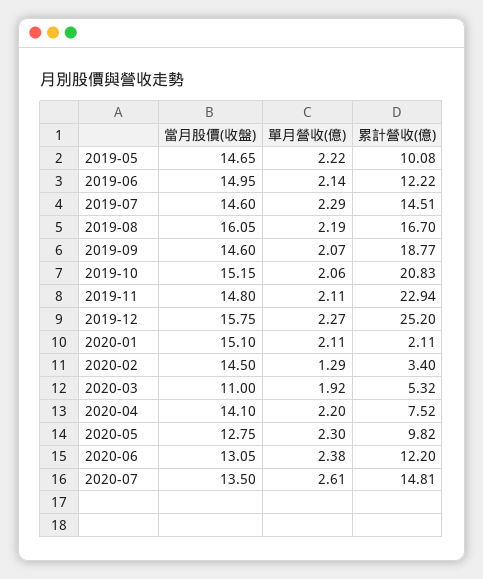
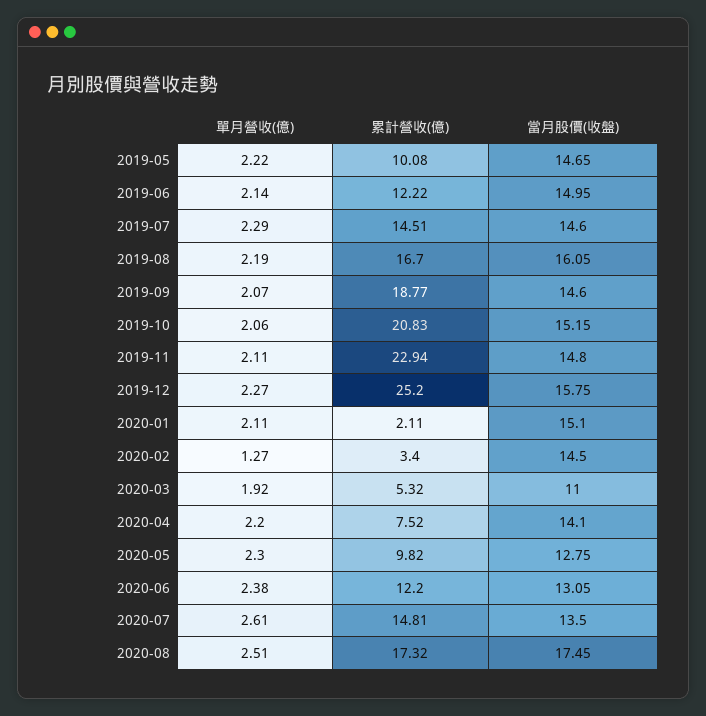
單月營收(億), 2020-02: 1.29 -> 1.27
單月營收(億), 2020-08: none -> 2.51
累計營收(億), 2020-08: none -> 17.32
當月股價(收盤), 2020-08: none -> 17.45

